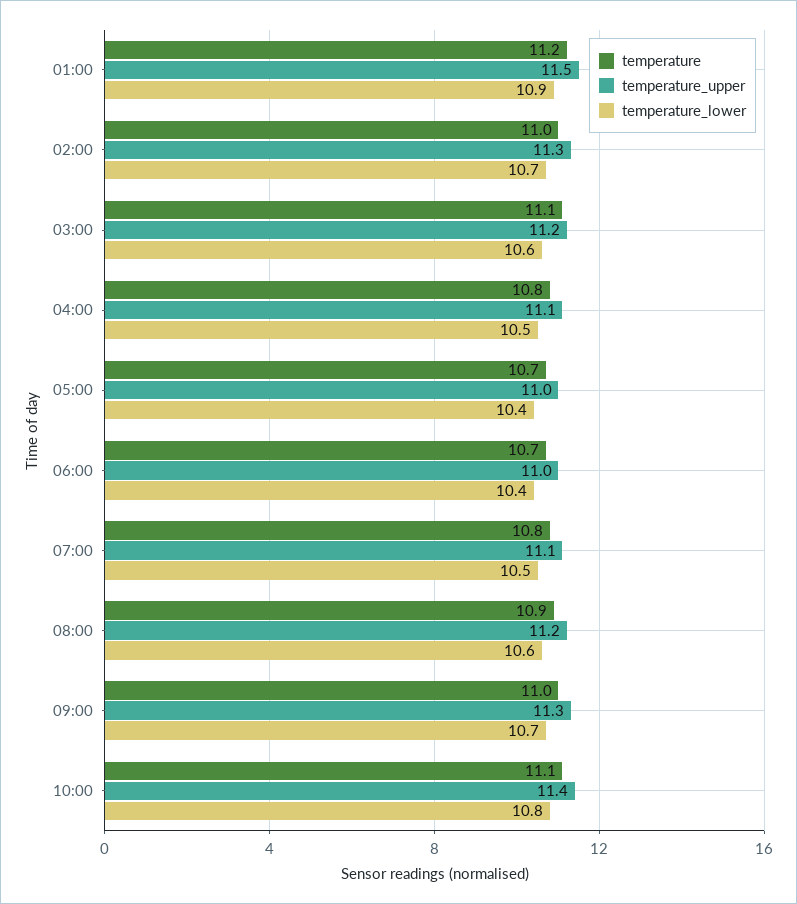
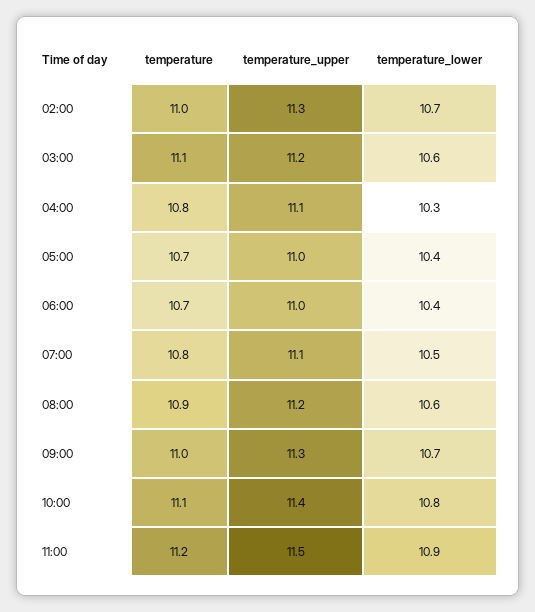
temperature, 01:00: 11.2 -> none
temperature_upper, 01:00: 11.5 -> none
temperature_lower, 01:00: 10.9 -> none
temperature_lower, 04:00: 10.5 -> 10.3
temperature, 11:00: none -> 11.2
temperature_upper, 11:00: none -> 11.5
temperature_lower, 11:00: none -> 10.9

